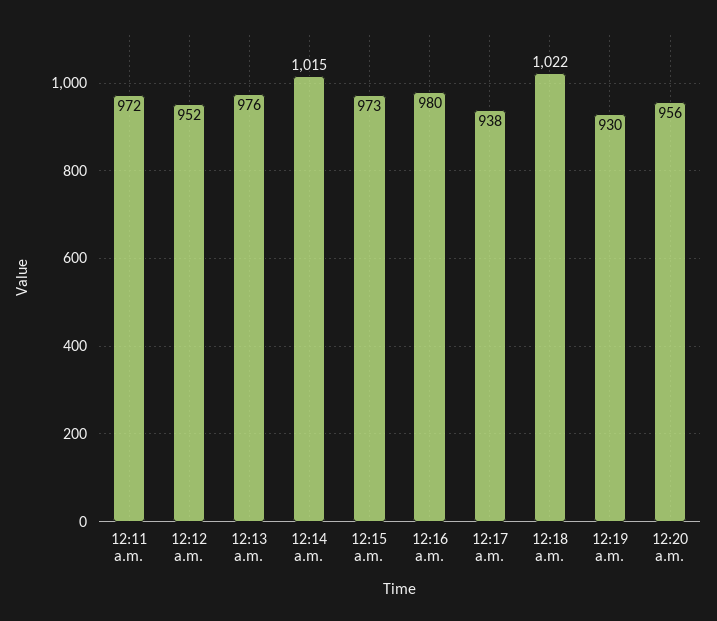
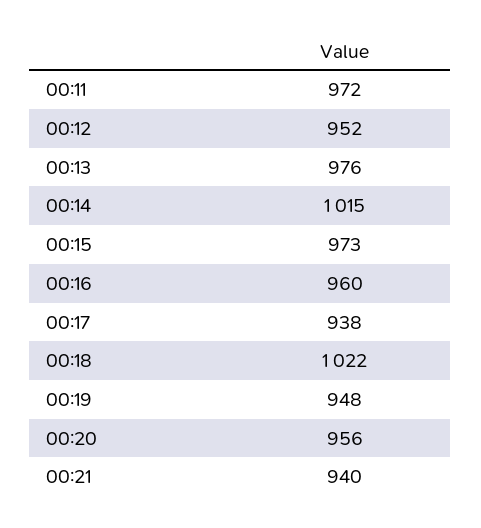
12:16 a.m.: 980 -> 960
12:19 a.m.: 930 -> 948
00:21: none -> 940

